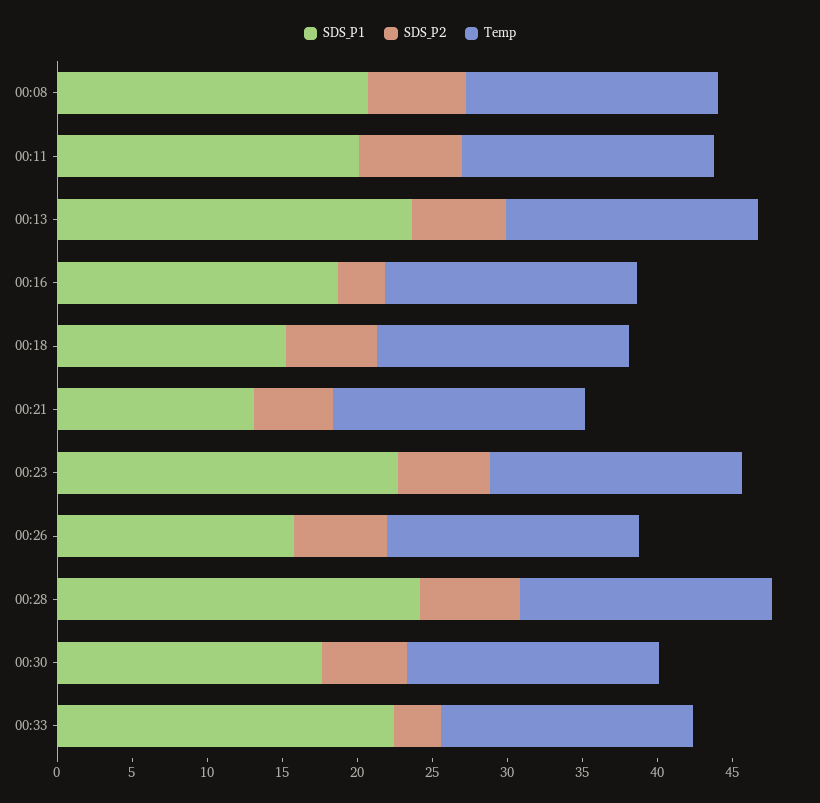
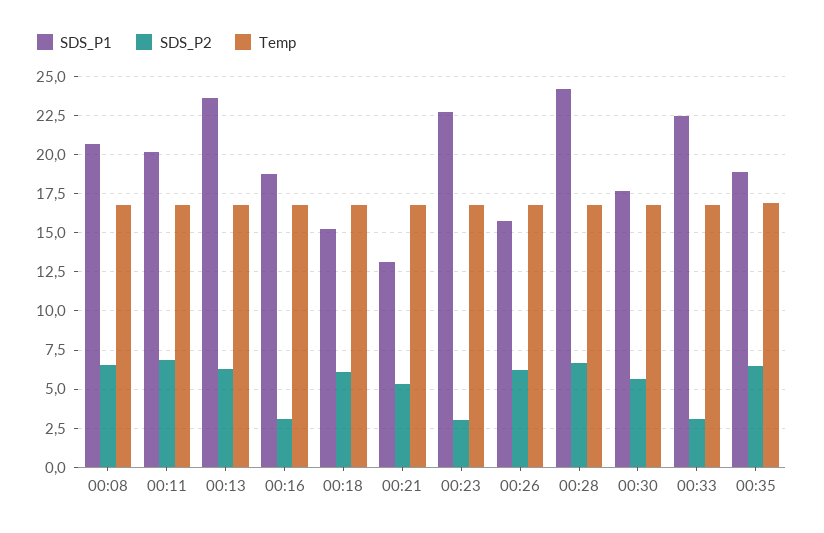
SDS_P2, 00:23: 6 -> 3
SDS_P1, 00:35: none -> 19
SDS_P2, 00:35: none -> 6.5
Temp, 00:35: none -> 17

